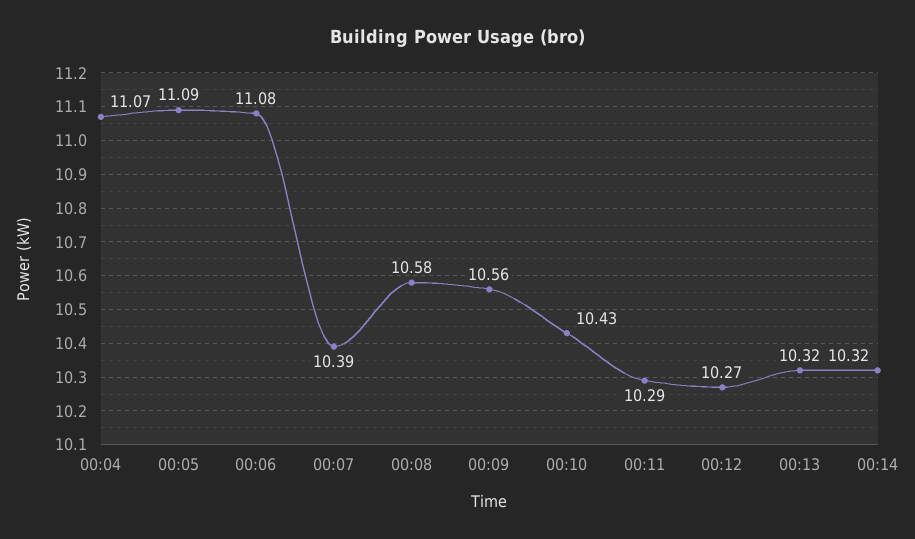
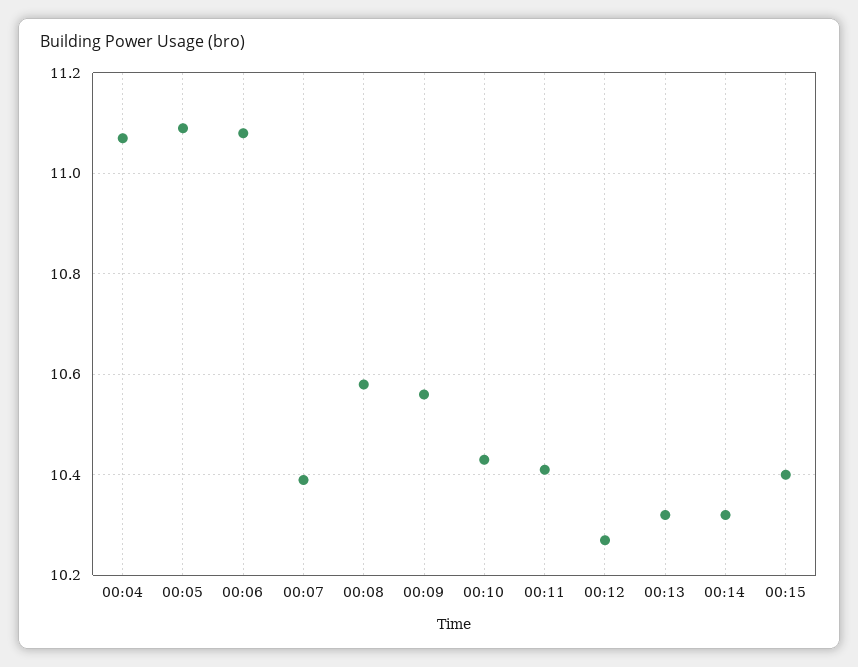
00:11: 10.29 -> 10.4
00:15: none -> 10.4

